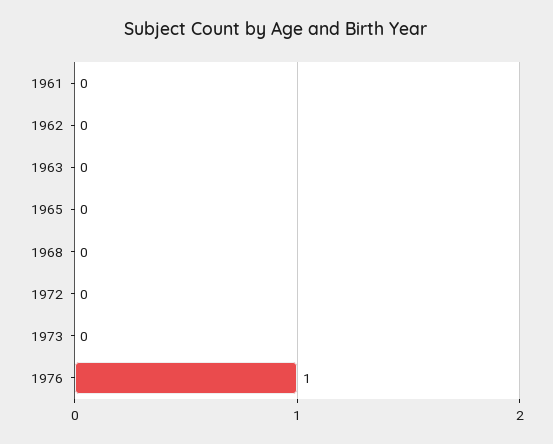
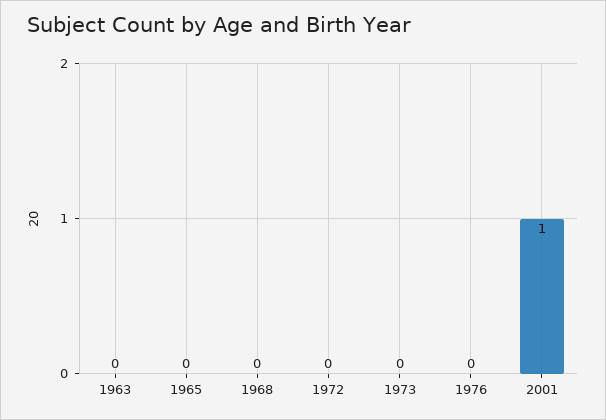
1961: 0 -> none
1962: 0 -> none
1976: 1 -> 0
2001: none -> 1

